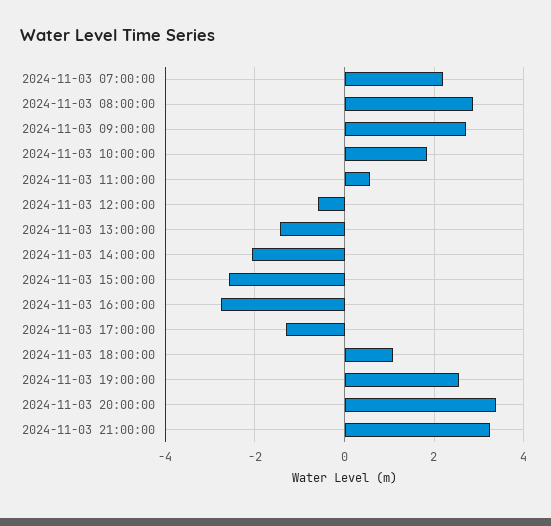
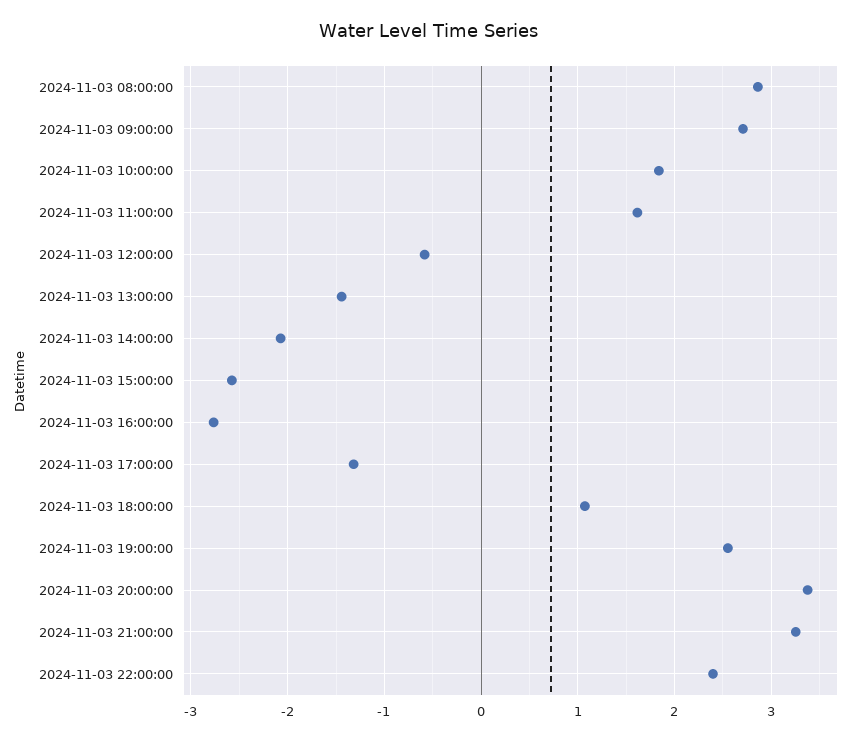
2024-11-03 07:00:00: 2.2 -> none
2024-11-03 11:00:00: 0.6 -> 1.6
2024-11-03 22:00:00: none -> 2.4

